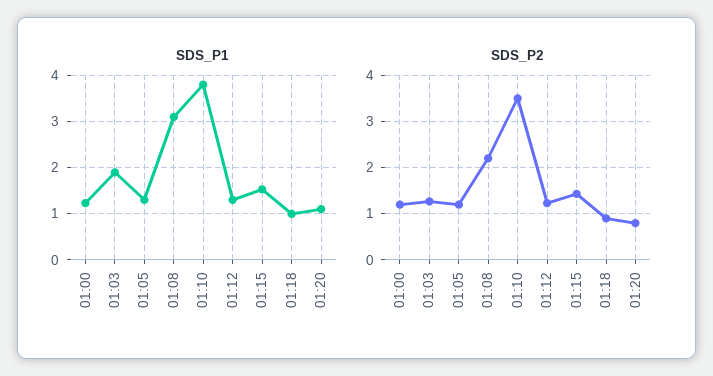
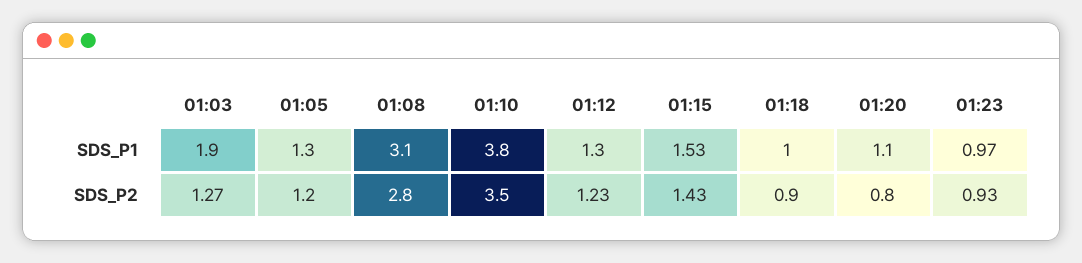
SDS_P1, 01:00: 1.2 -> none
SDS_P2, 01:00: 1.2 -> none
SDS_P2, 01:08: 2.2 -> 2.8
SDS_P1, 01:23: none -> 0.97
SDS_P2, 01:23: none -> 0.93

